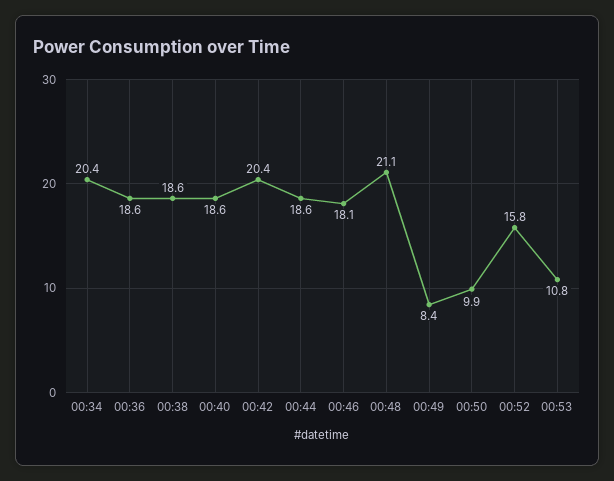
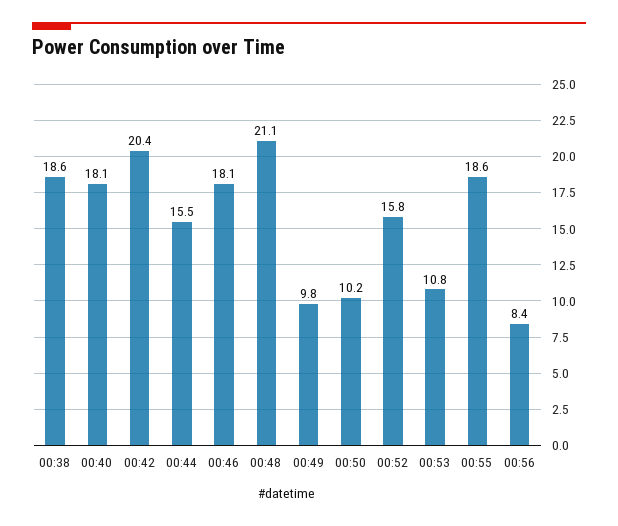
00:34: 20.4 -> none
00:36: 18.6 -> none
00:40: 18.6 -> 18.1
00:44: 18.6 -> 15.5
00:49: 8.4 -> 9.8
00:50: 9.9 -> 10.2
00:55: none -> 18.6
00:56: none -> 8.4

